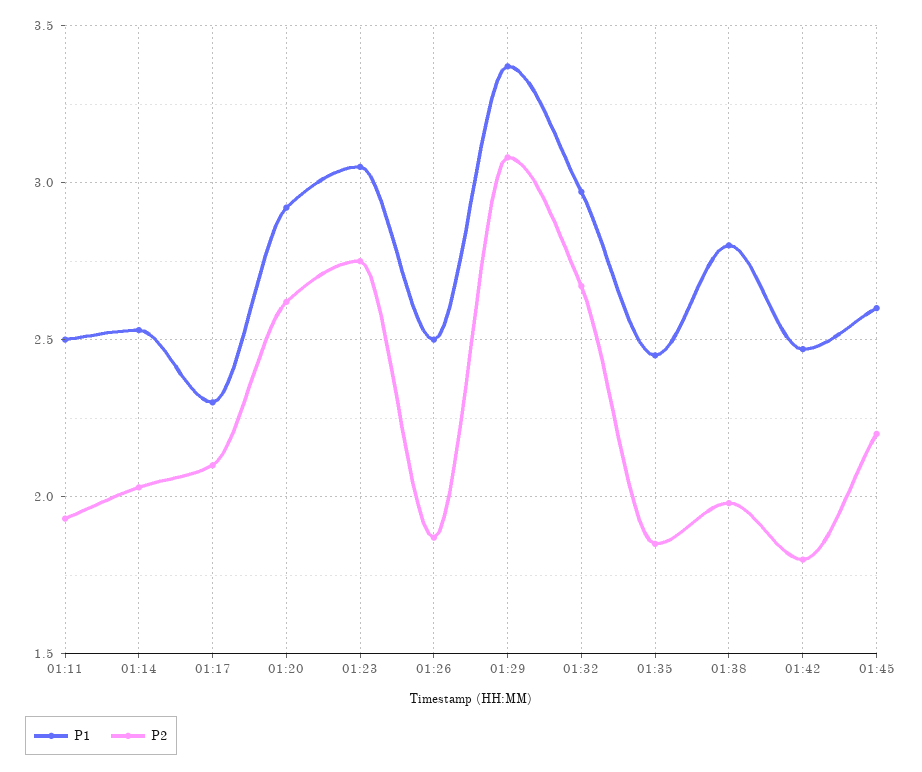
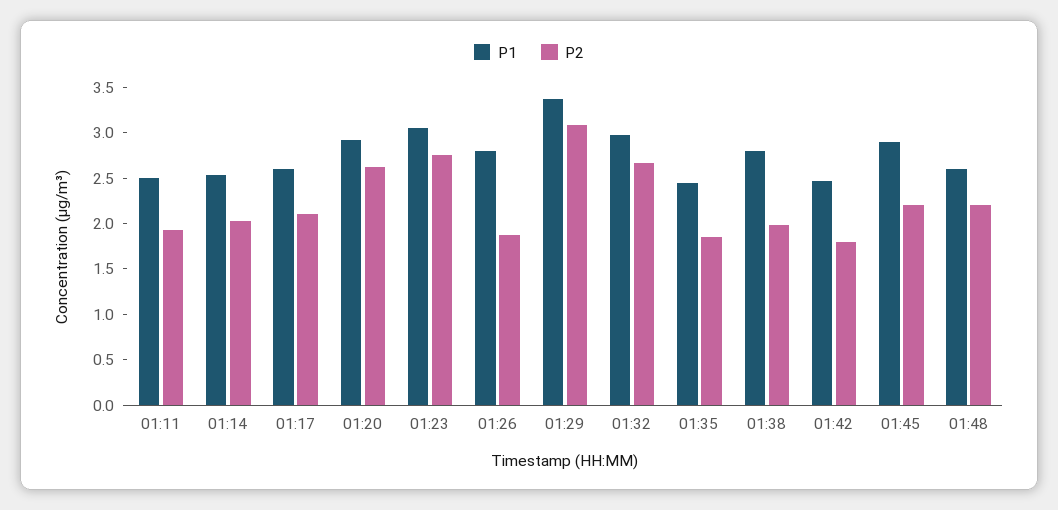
P1, 01:17: 2.3 -> 2.6
P1, 01:26: 2.5 -> 2.8
P1, 01:45: 2.6 -> 2.9
P1, 01:48: none -> 2.6
P2, 01:48: none -> 2.2

